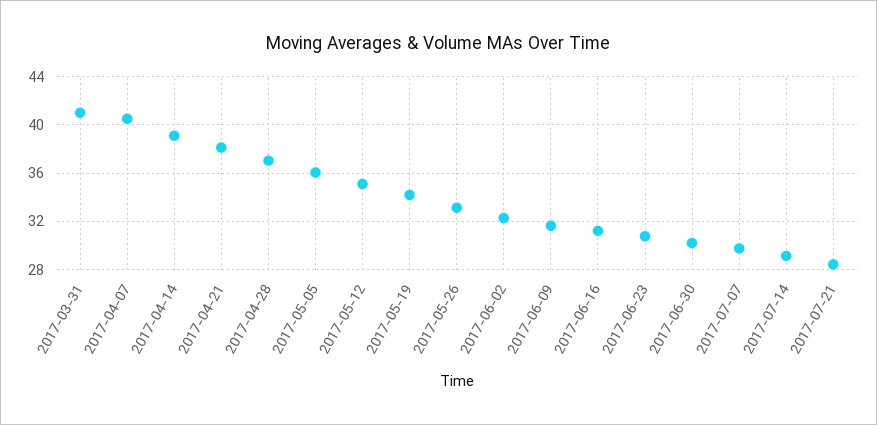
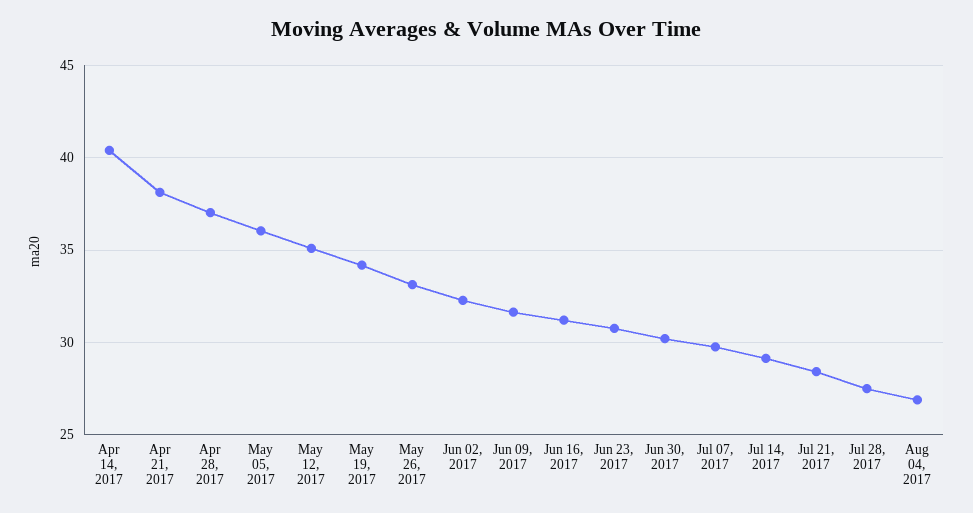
2017-03-31: 41 -> none
2017-04-07: 40.5 -> none
2017-04-14: 39 -> 40.5
Jul 28, 2017: none -> 27.5
Aug 04, 2017: none -> 27

